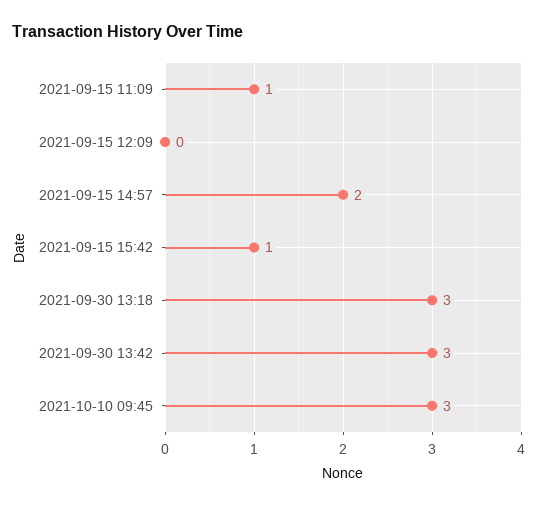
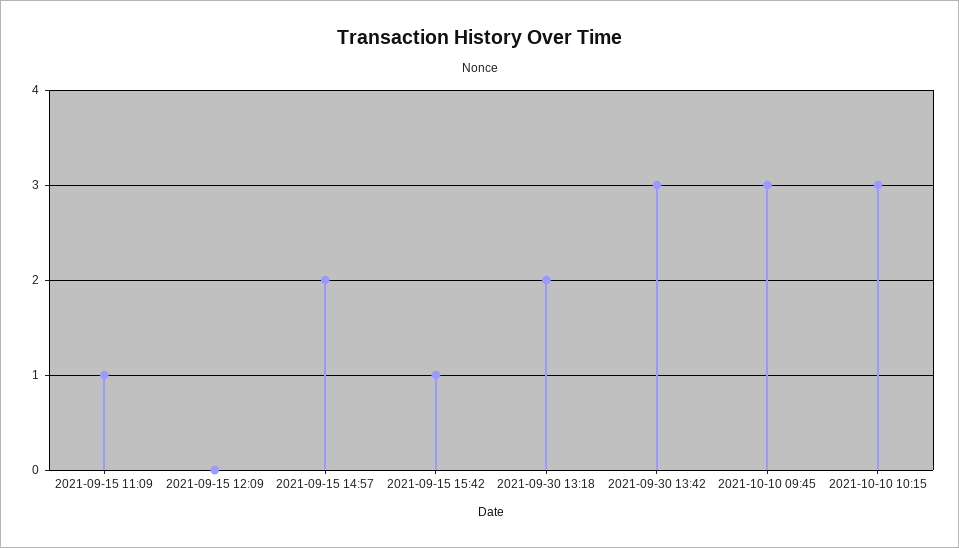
2021-09-30 13:18: 3 -> 2
2021-10-10 10:15: none -> 3

